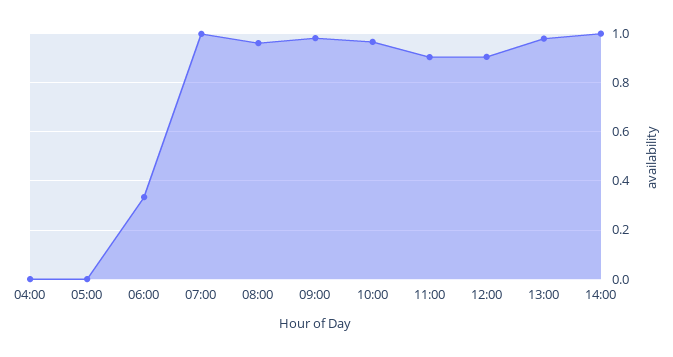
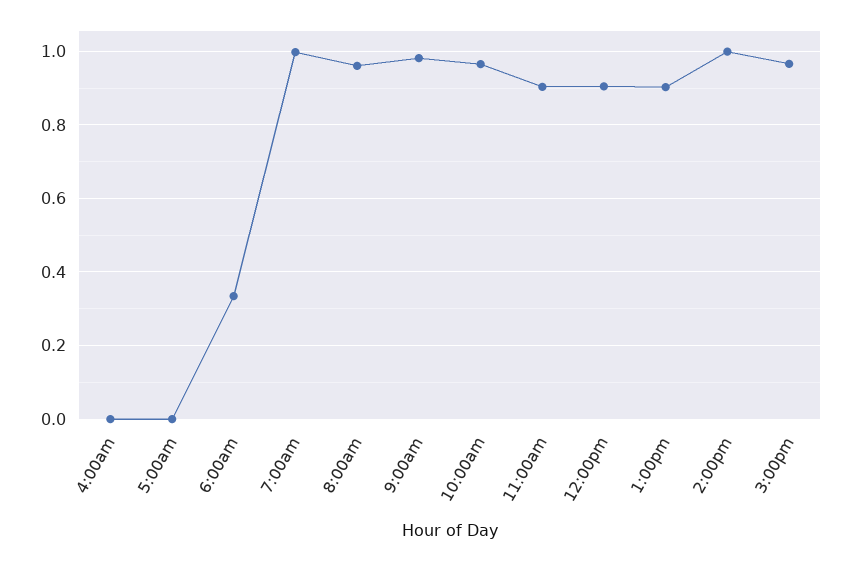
13:00: 0.975 -> 0.9
3:00pm: none -> 0.96

